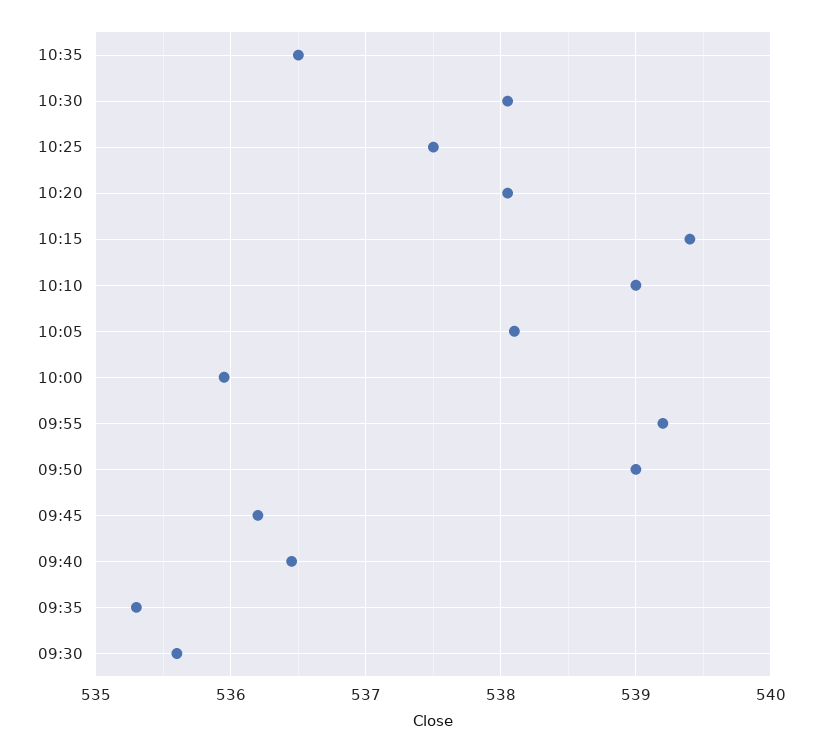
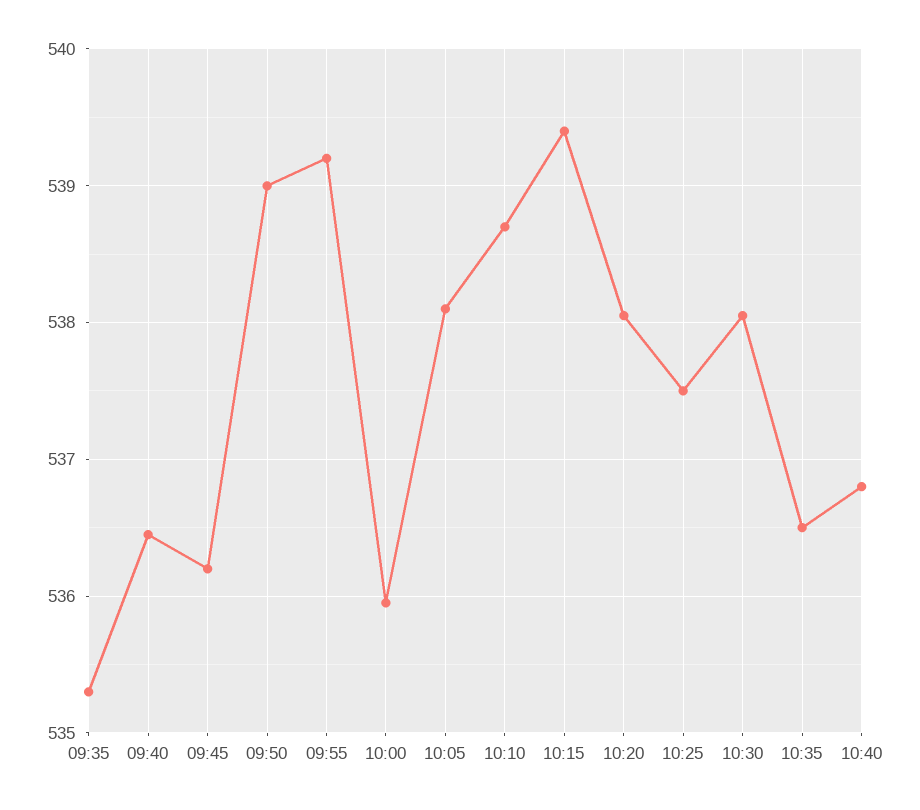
10:10: 539 -> 538.7
09:30: 535.6 -> none
10:40: none -> 536.8

